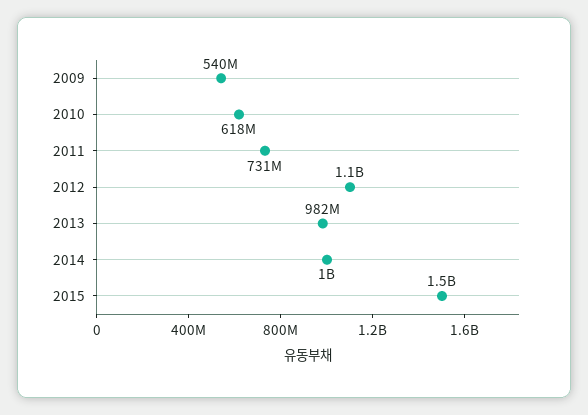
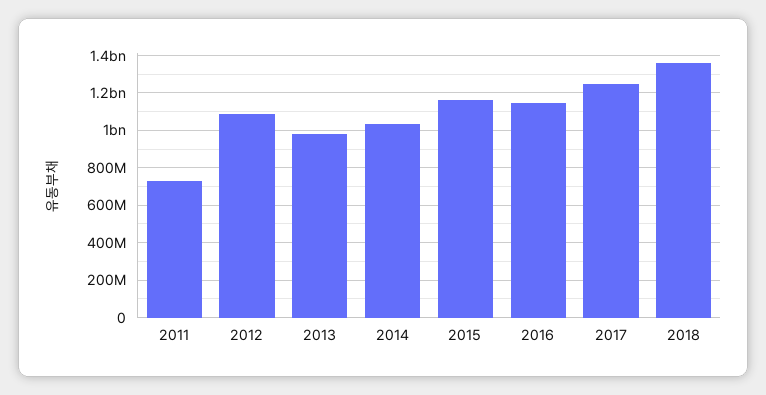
2009: 540000000 -> none
2010: 618000000 -> none
2015: 1500000000 -> 1150000000
2016: none -> 1150000000
2017: none -> 1250000000
2018: none -> 1350000000

